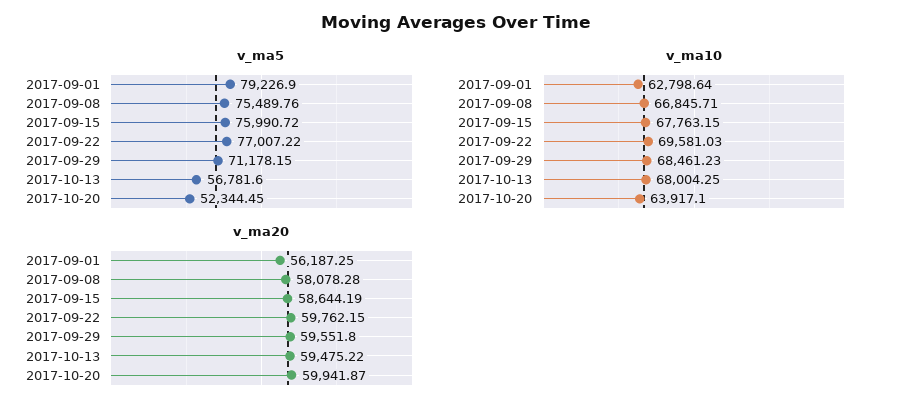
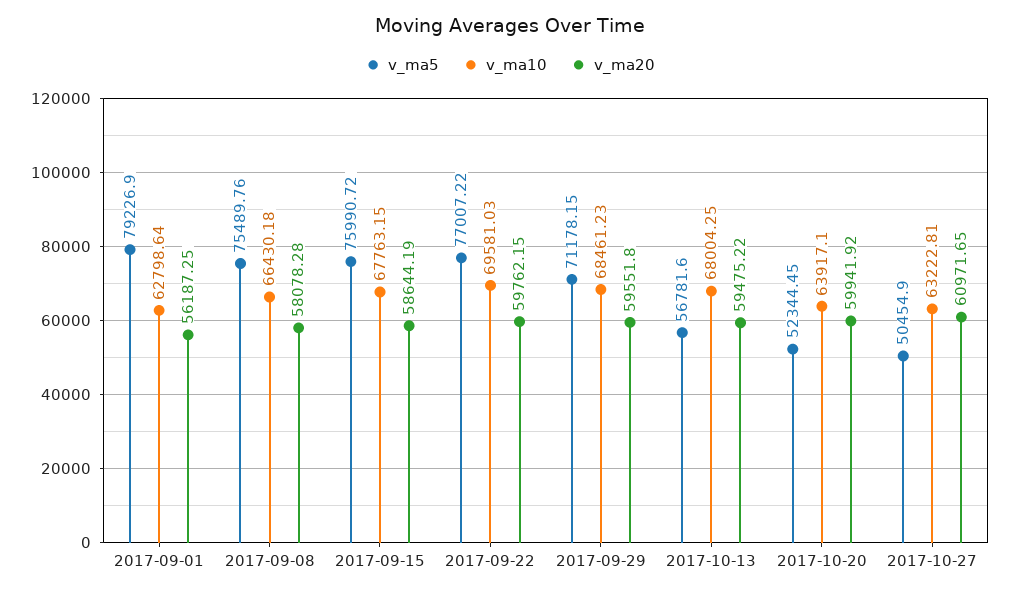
v_ma10, 2017-09-08: 66845.71 -> 66430.18
v_ma20, 2017-10-20: 59941.87 -> 59941.92
v_ma5, 2017-10-27: none -> 50454.9
v_ma10, 2017-10-27: none -> 63222.81
v_ma20, 2017-10-27: none -> 60971.65

